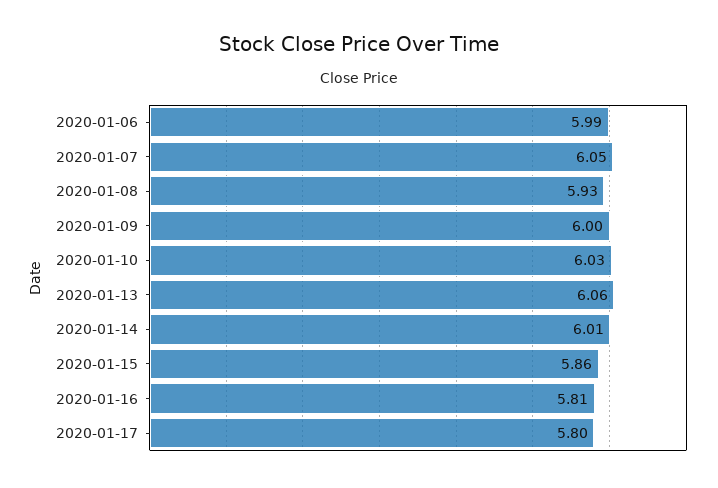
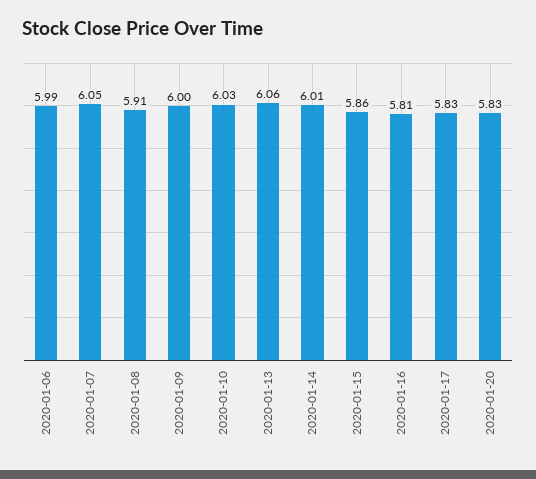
2020-01-08: 5.93 -> 5.91
2020-01-17: 5.8 -> 5.83
2020-01-20: none -> 5.83

